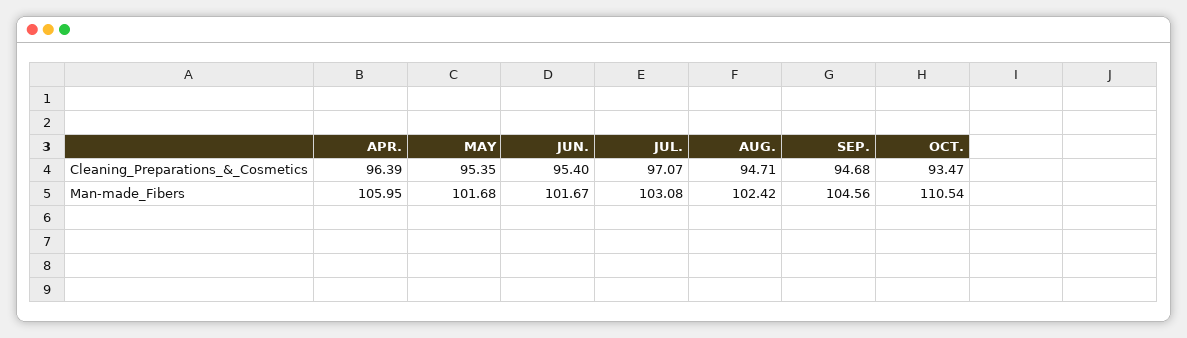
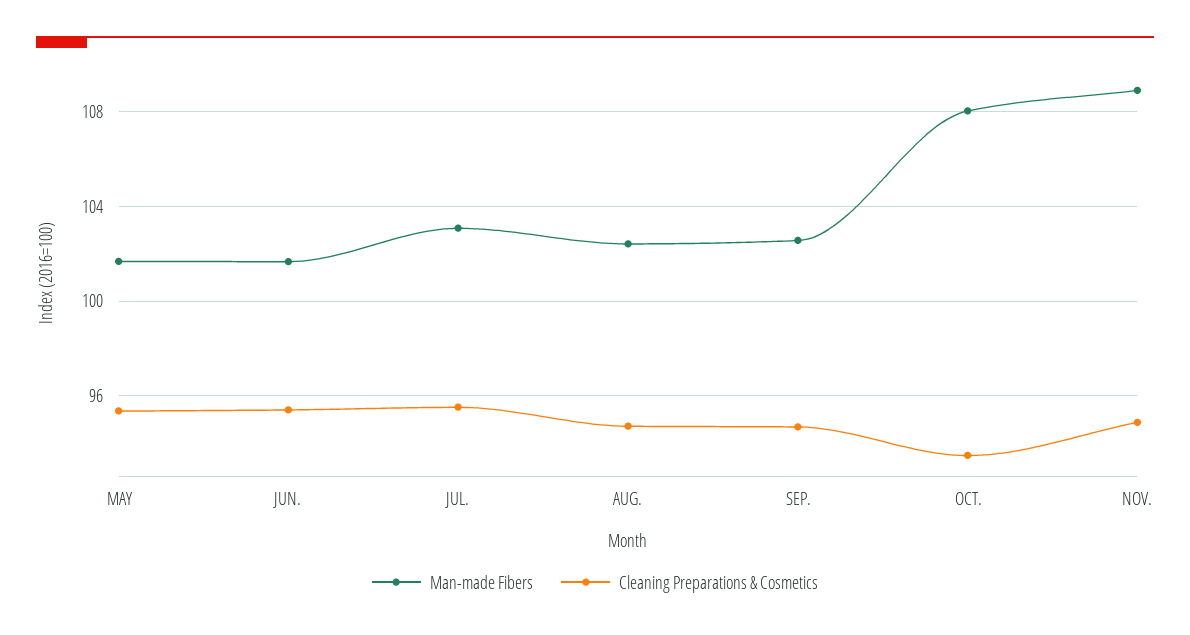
Cleaning_Preparations_&_Cosmetics, APR.: 96.39 -> none
Cleaning_Preparations_&_Cosmetics, JUL.: 97.07 -> 95.5
Man-made_Fibers, APR.: 105.95 -> none
Man-made_Fibers, SEP.: 104.56 -> 102.5
Man-made_Fibers, OCT.: 110.54 -> 108
Man-made_Fibers, NOV.: none -> 109
Cleaning_Preparations_&_Cosmetics, NOV.: none -> 95

